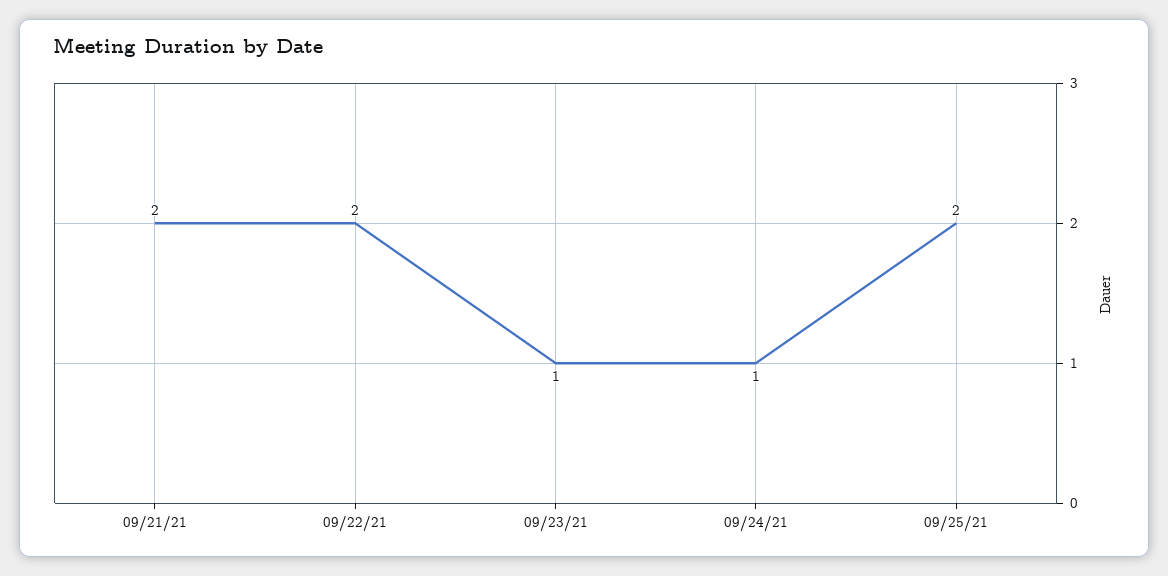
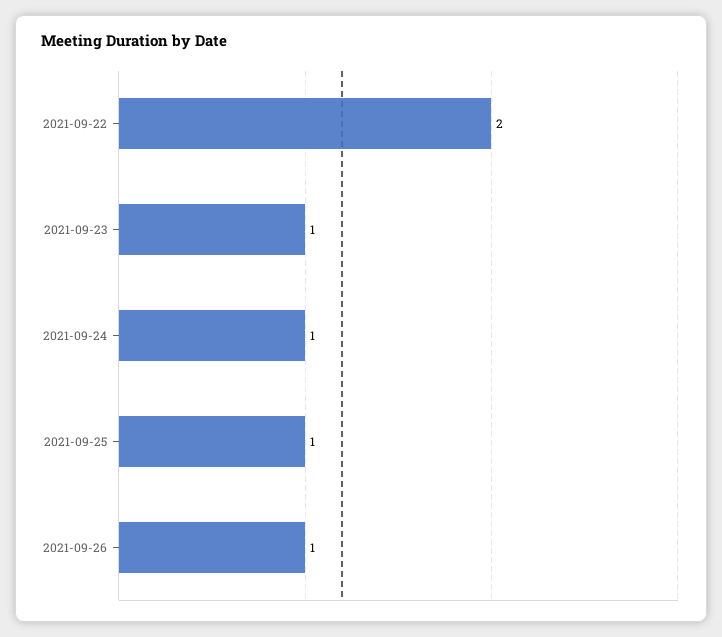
09/21/21: 2 -> none
09/25/21: 2 -> 1
2021-09-26: none -> 1

